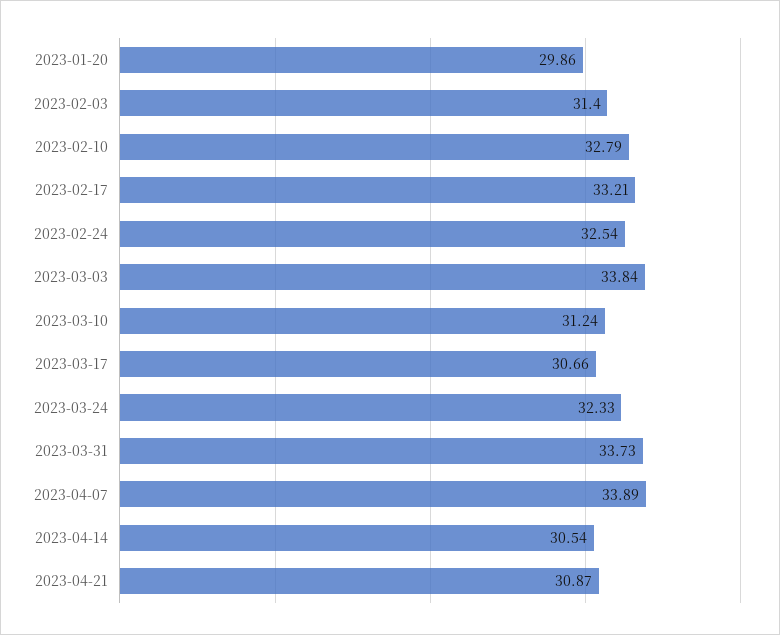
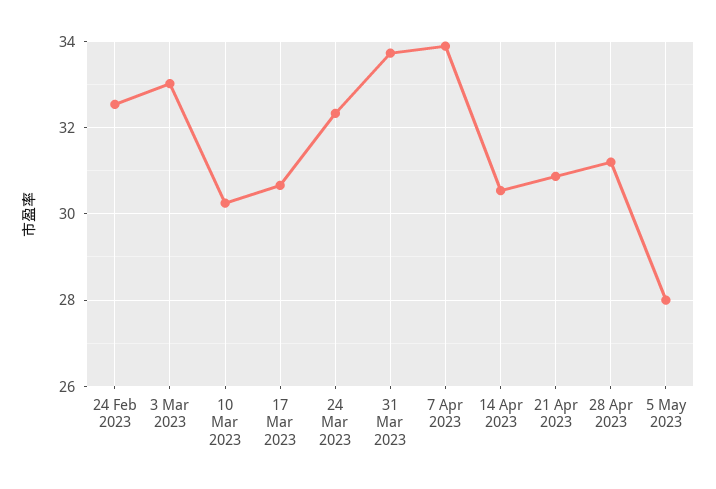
2023-01-20: 29.86 -> none
2023-02-03: 31.4 -> none
2023-02-10: 32.79 -> none
2023-02-17: 33.21 -> none
2023-03-03: 33.84 -> 33
2023-03-10: 31.24 -> 30.2
28 Apr 2023: none -> 31.2
5 May 2023: none -> 28

